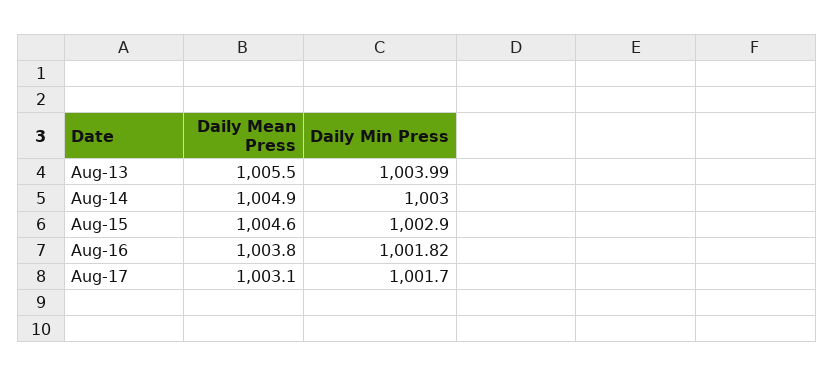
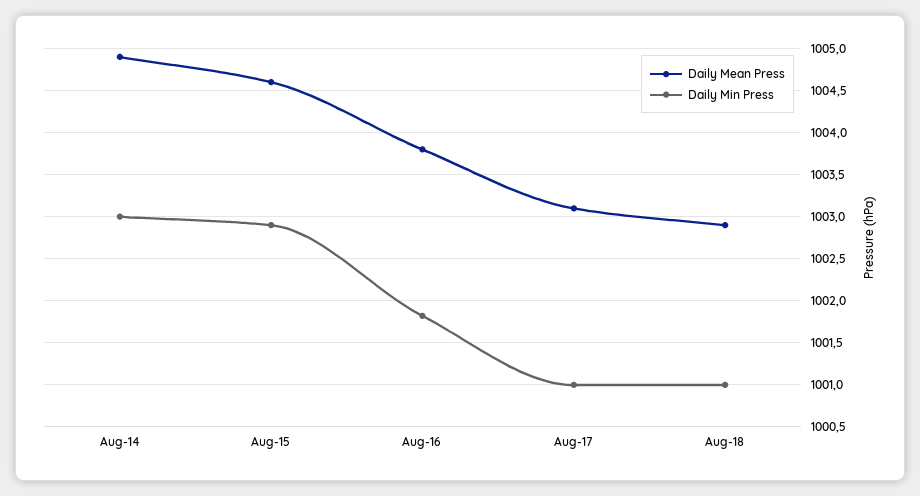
Daily Mean Press, Aug-13: 1005.5 -> none
Daily Min Press, Aug-13: 1003.99 -> none
Daily Min Press, Aug-17: 1001.7 -> 1001
Daily Mean Press, Aug-18: none -> 1002.9
Daily Min Press, Aug-18: none -> 1001

